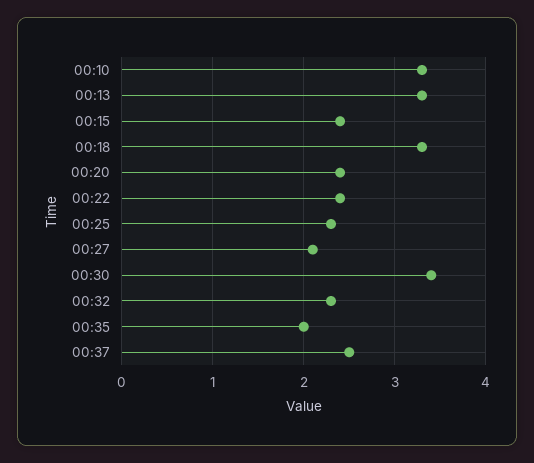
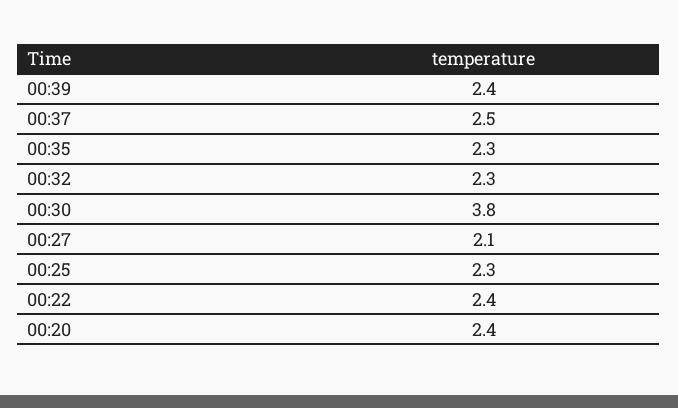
00:10: 3.3 -> none
00:13: 3.3 -> none
00:15: 2.4 -> none
00:18: 3.3 -> none
00:30: 3.4 -> 3.8
00:35: 2 -> 2.3
00:39: none -> 2.4

